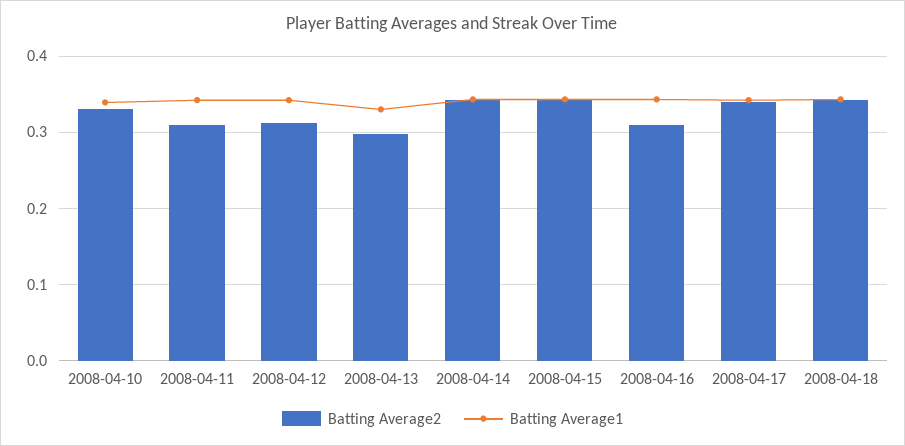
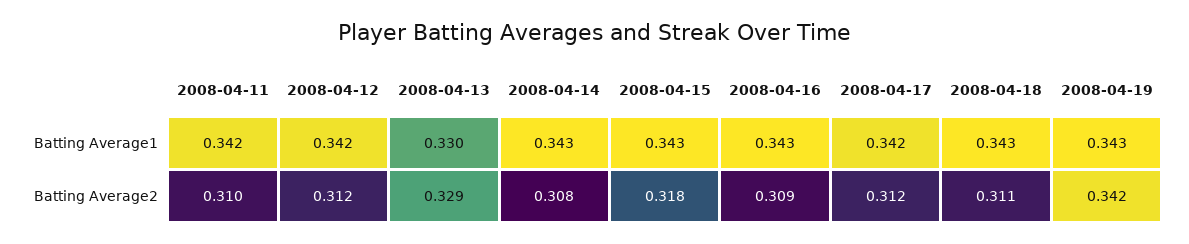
Batting Average2, 2008-04-10: 0.33 -> none
Batting Average1, 2008-04-10: 0.34 -> none
Batting Average2, 2008-04-13: 0.3 -> 0.329
Batting Average2, 2008-04-14: 0.34 -> 0.308
Batting Average2, 2008-04-15: 0.34 -> 0.318
Batting Average2, 2008-04-17: 0.34 -> 0.312
Batting Average2, 2008-04-18: 0.34 -> 0.311
Batting Average1, 2008-04-19: none -> 0.343
Batting Average2, 2008-04-19: none -> 0.342

